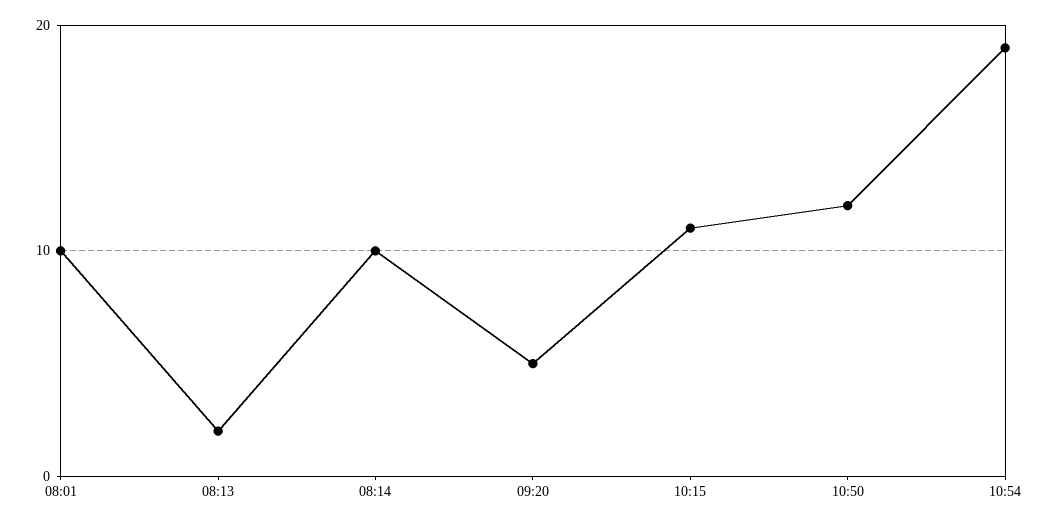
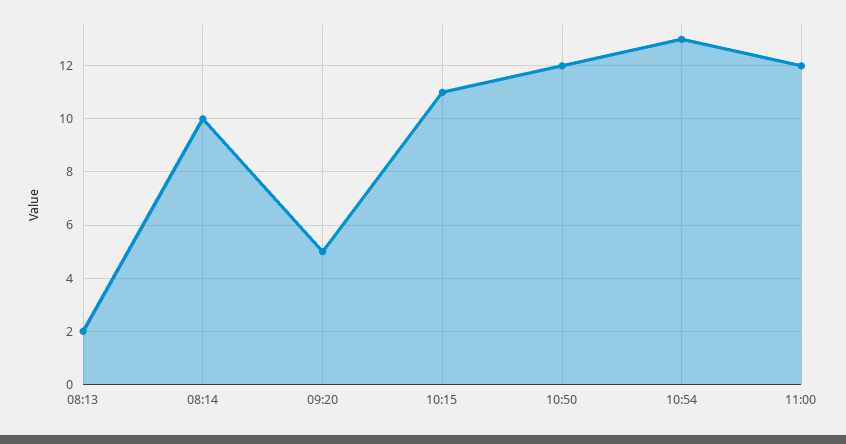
08:01: 10 -> none
10:54: 19 -> 13
11:00: none -> 12

